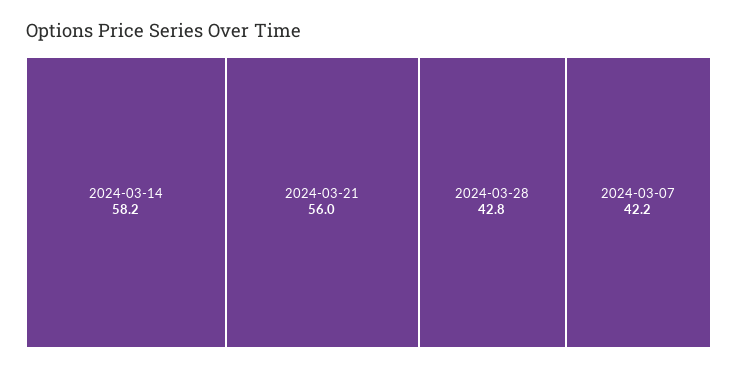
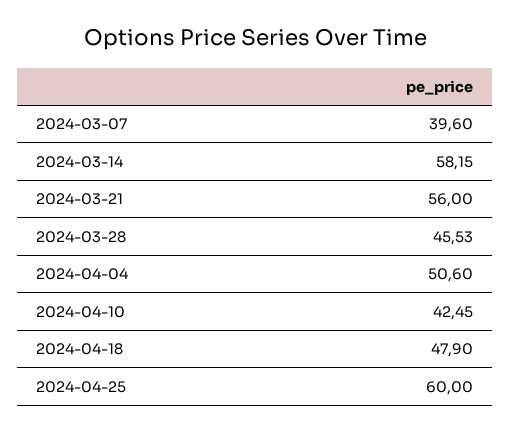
2024-03-28: 42.8 -> 45.53
2024-03-07: 42.2 -> 39.6
2024-04-04: none -> 50.6
2024-04-10: none -> 42.45
2024-04-18: none -> 47.9
2024-04-25: none -> 60

